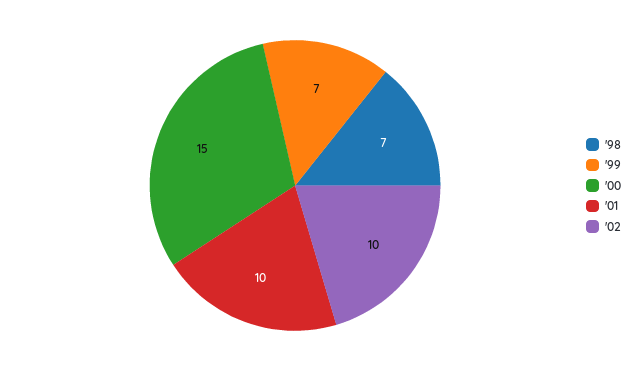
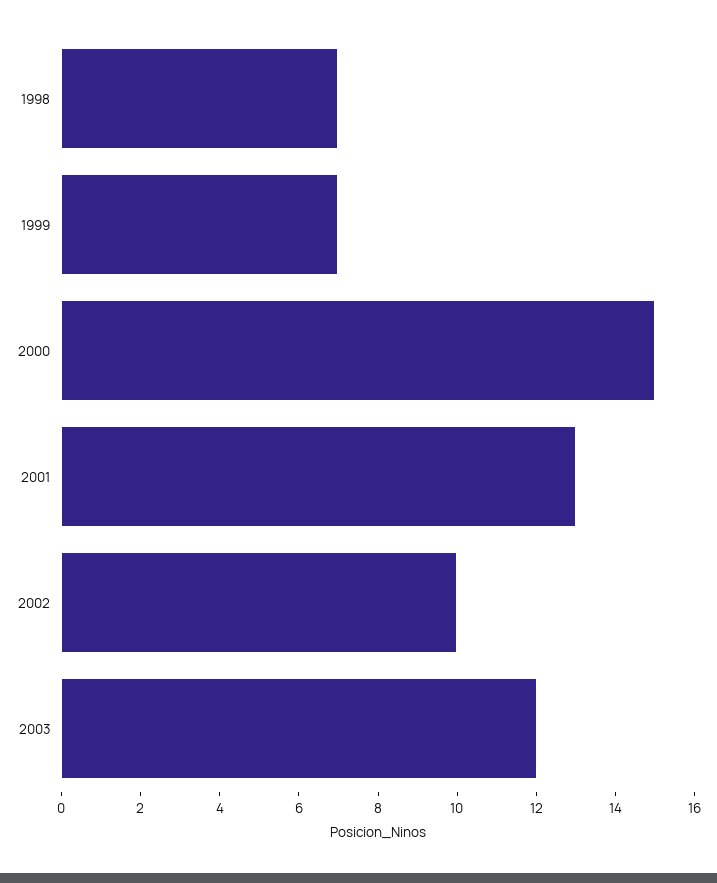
'01: 10 -> 13
2003: none -> 12

